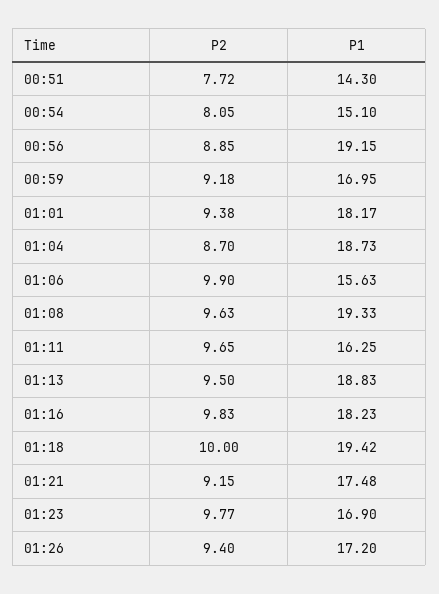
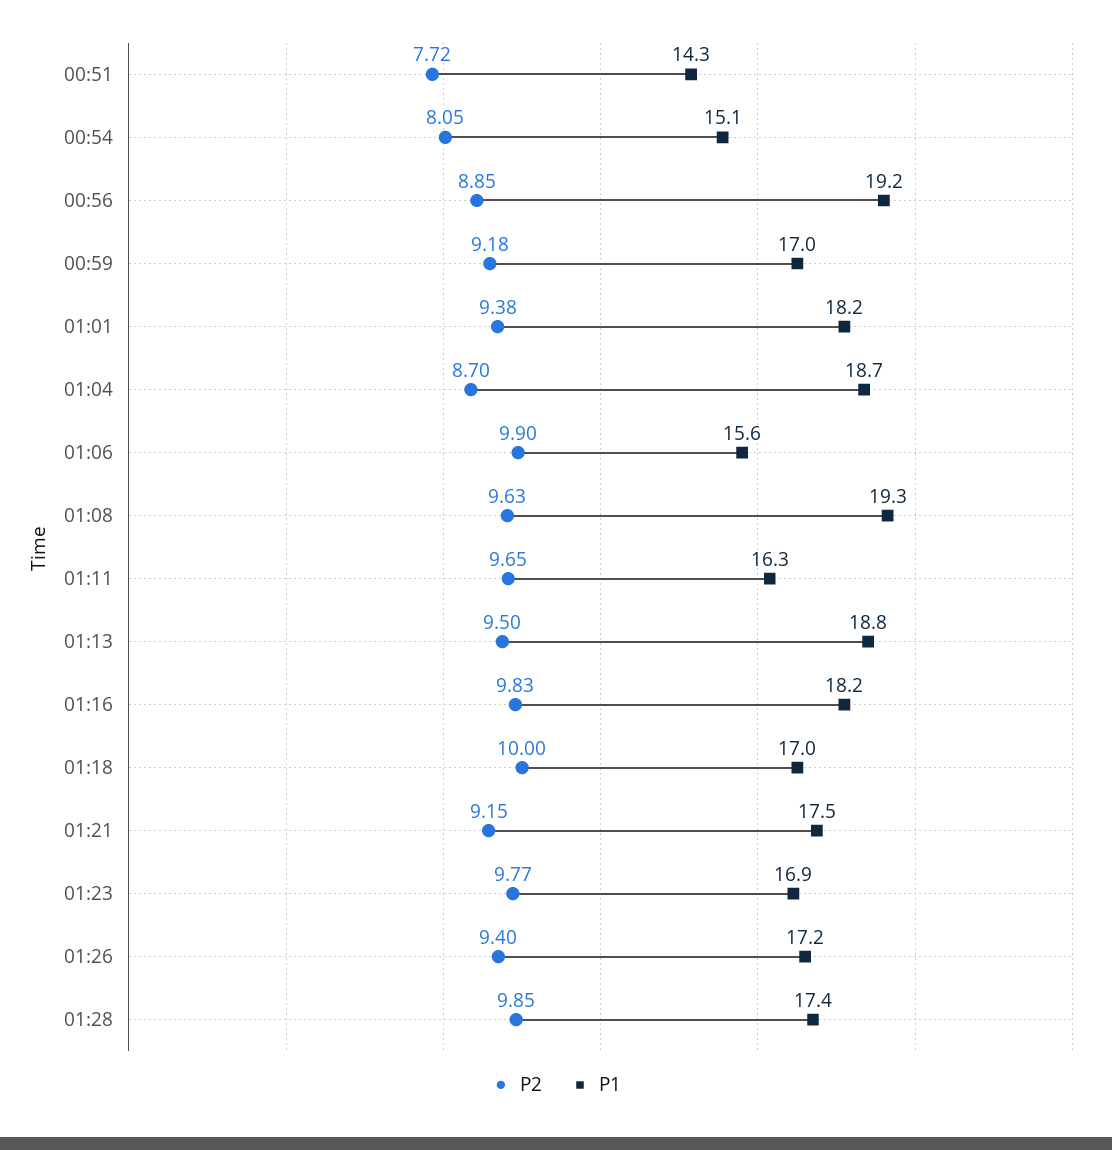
P1, 01:18: 19.42 -> 17
P2, 01:28: none -> 9.85
P1, 01:28: none -> 17.4

